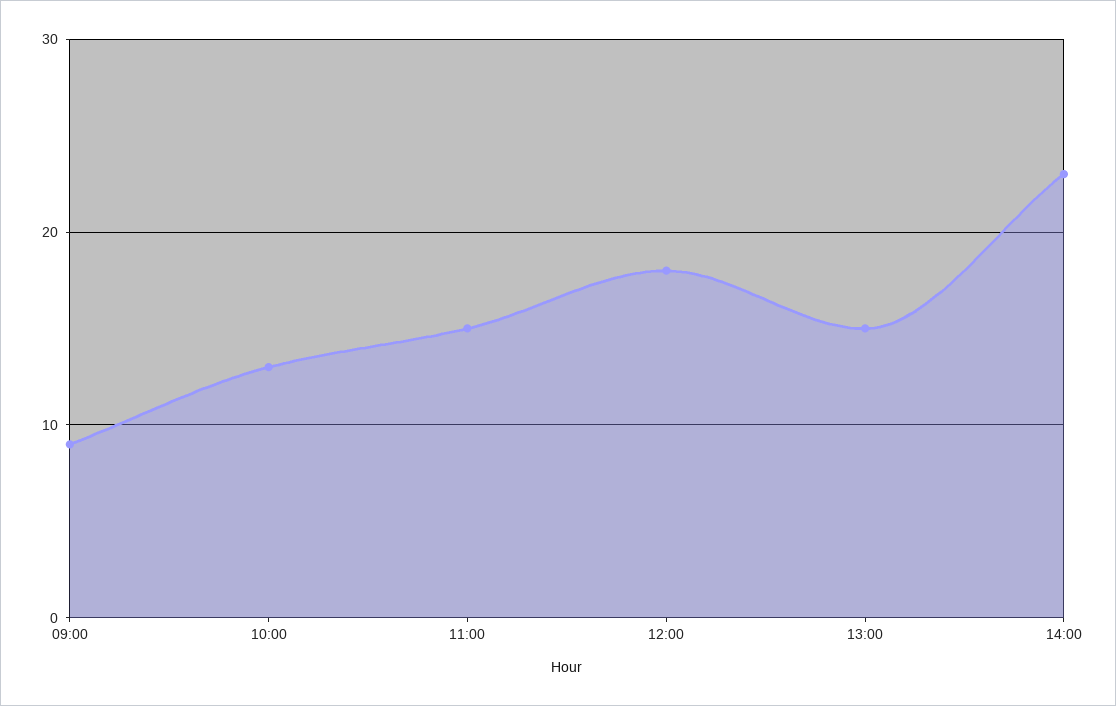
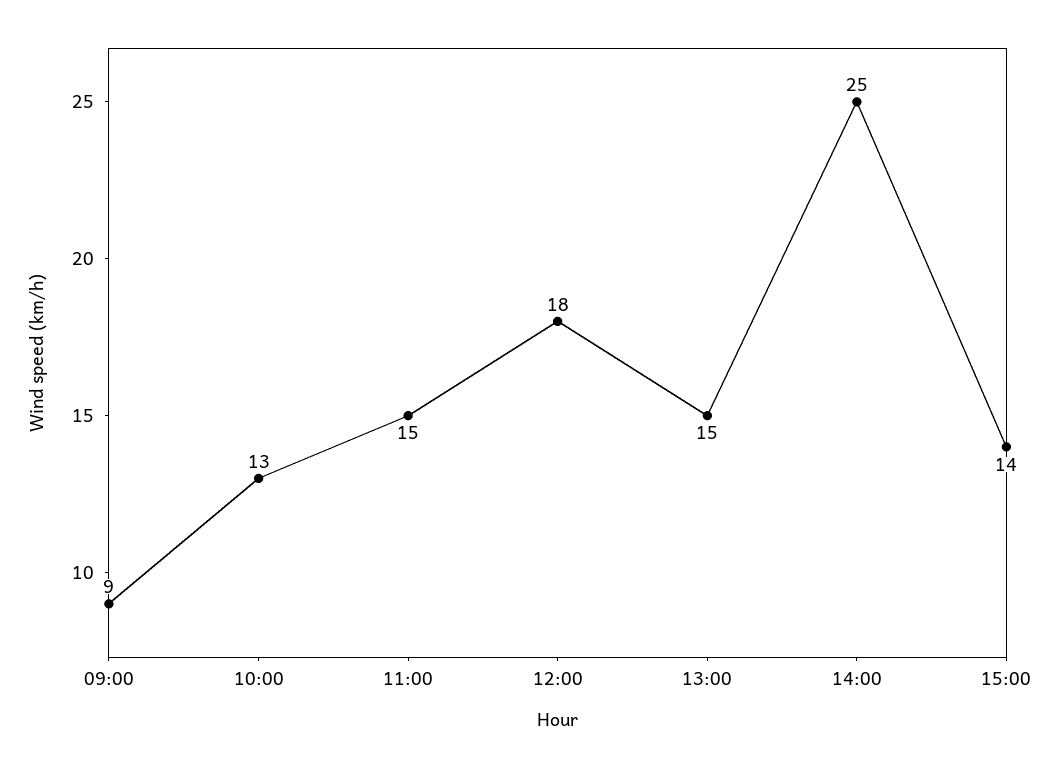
14:00: 23 -> 25
15:00: none -> 14

